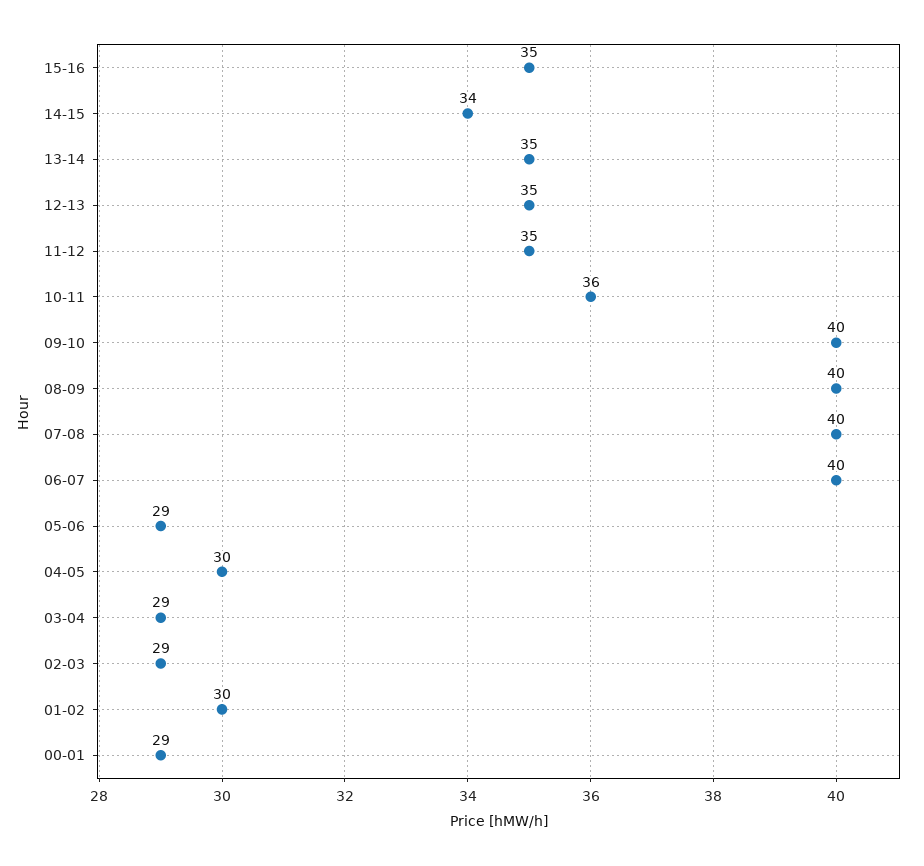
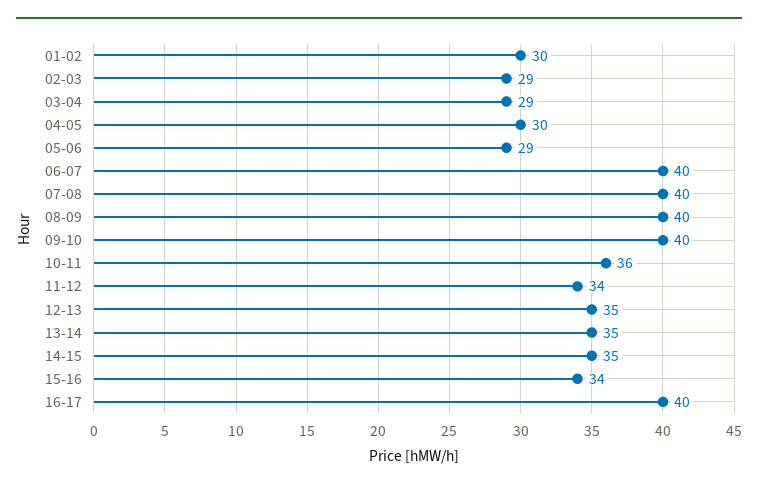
15-16: 35 -> 34
14-15: 34 -> 35
11-12: 35 -> 34
00-01: 29 -> none
16-17: none -> 40

